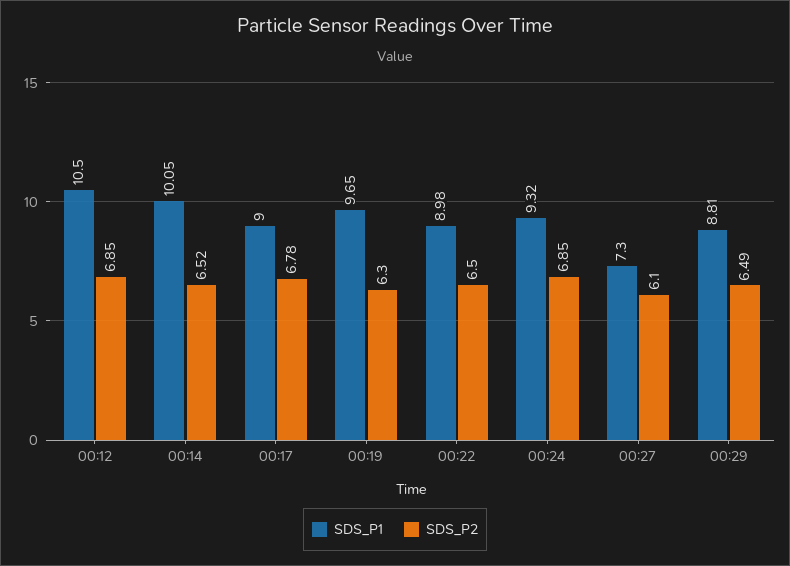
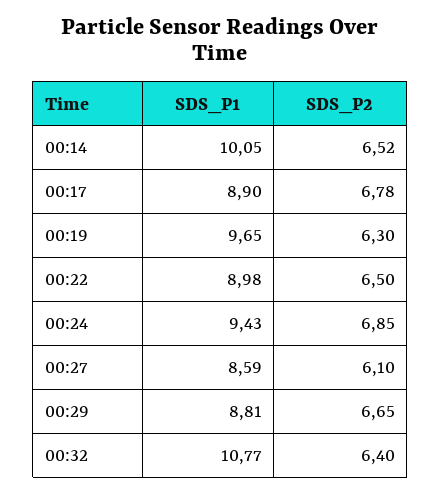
SDS_P1, 00:12: 10.5 -> none
SDS_P2, 00:12: 6.85 -> none
SDS_P1, 00:17: 9 -> 8.9
SDS_P1, 00:24: 9.32 -> 9.43
SDS_P1, 00:27: 7.3 -> 8.59
SDS_P2, 00:29: 6.49 -> 6.65
SDS_P1, 00:32: none -> 10.77
SDS_P2, 00:32: none -> 6.4

